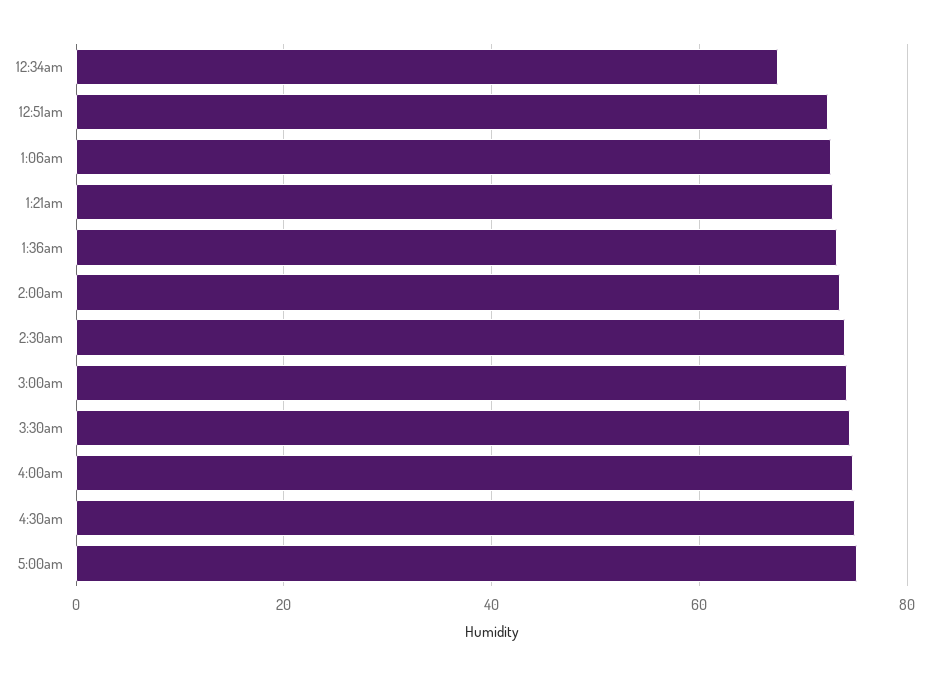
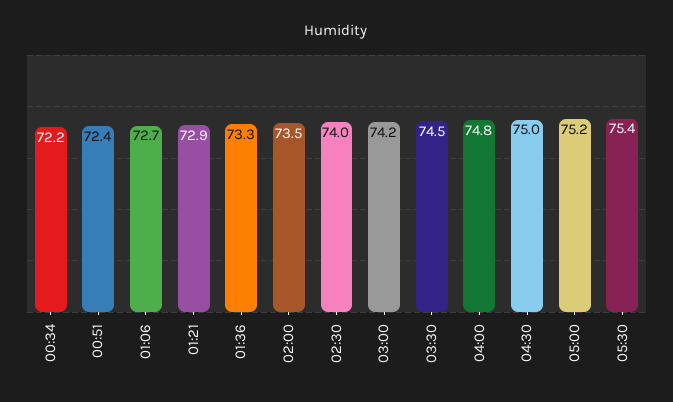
12:34am: 68 -> 72.2
05:30: none -> 75.4

